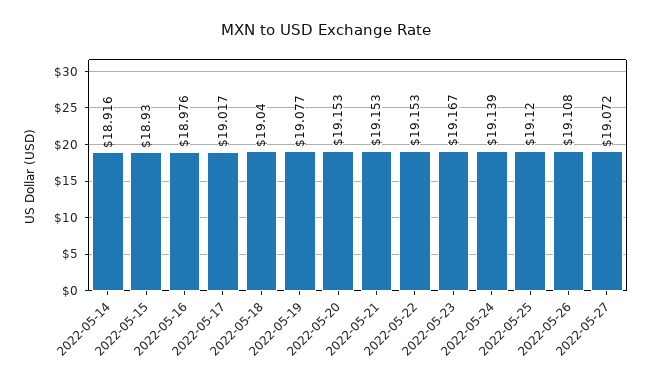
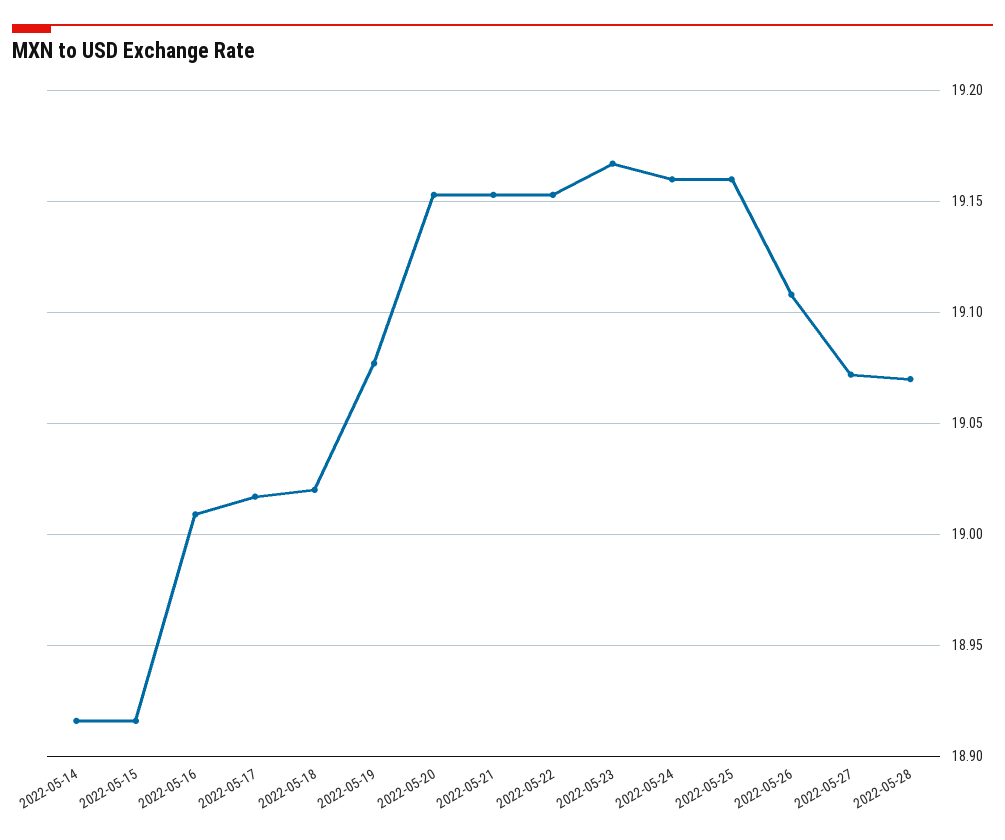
2022-05-15: 18.93 -> 18.915
2022-05-16: 18.976 -> 19.01
2022-05-18: 19.04 -> 19.02
2022-05-24: 19.139 -> 19.16
2022-05-25: 19.12 -> 19.16
2022-05-28: none -> 19.07

